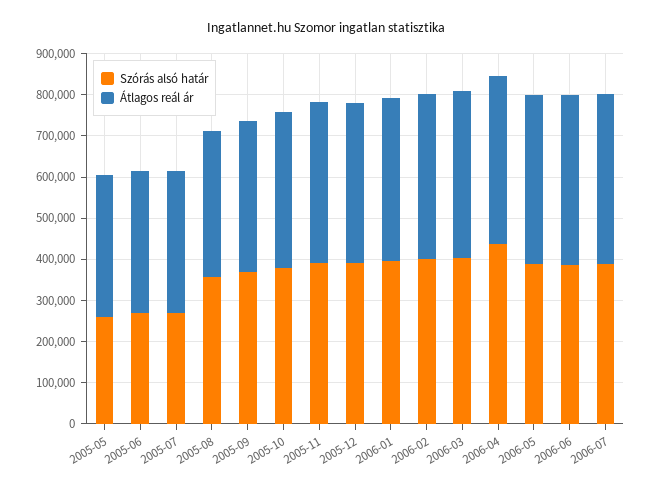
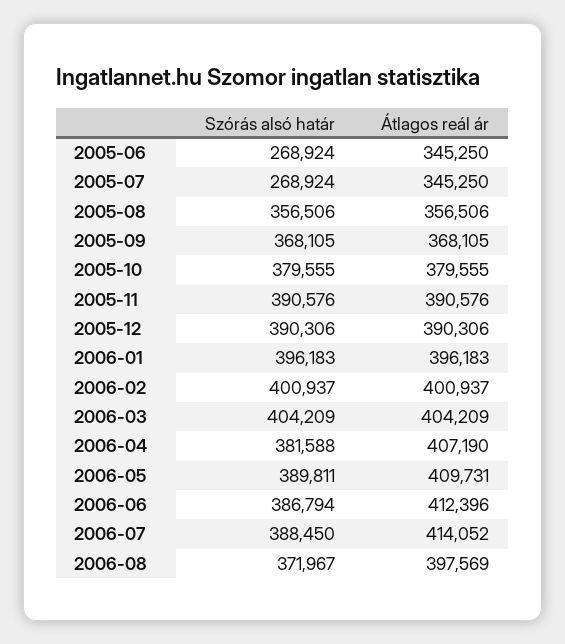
Szórás alsó határ, 2005-05: 260000 -> none
Átlagos reál ár, 2005-05: 340000 -> none
Szórás alsó határ, 2006-04: 440000 -> 381588
Szórás alsó határ, 2006-08: none -> 371967
Átlagos reál ár, 2006-08: none -> 397569

